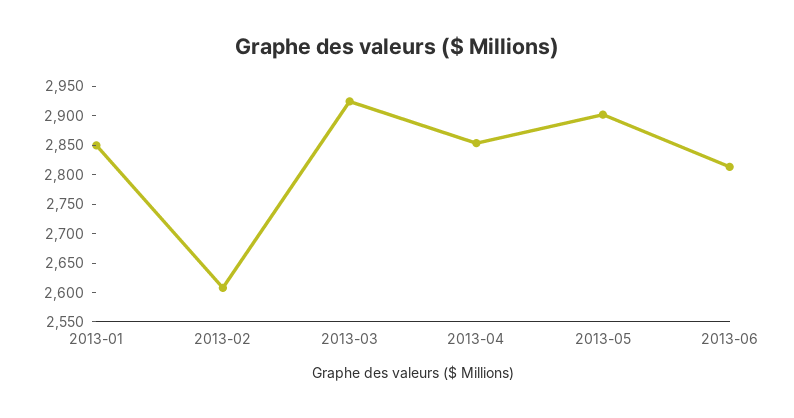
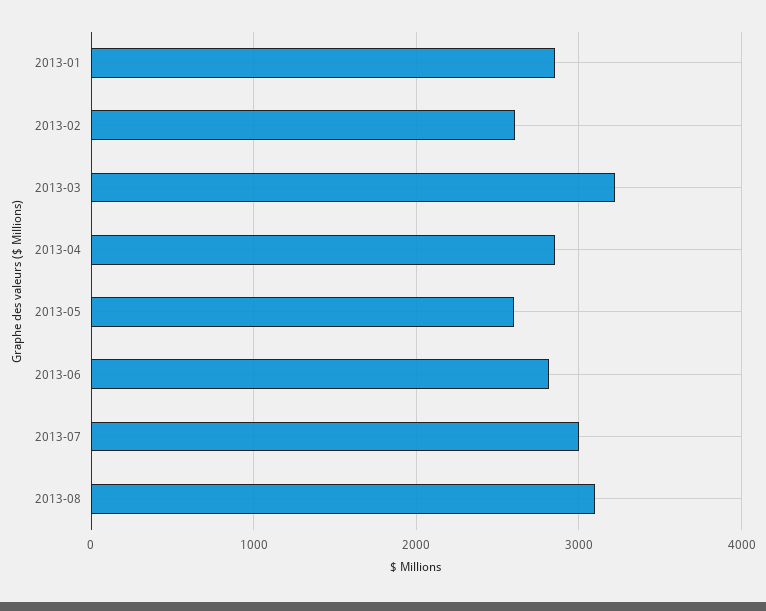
2013-03: 2925 -> 3200
2013-05: 2900 -> 2600
2013-07: none -> 3000
2013-08: none -> 3100

